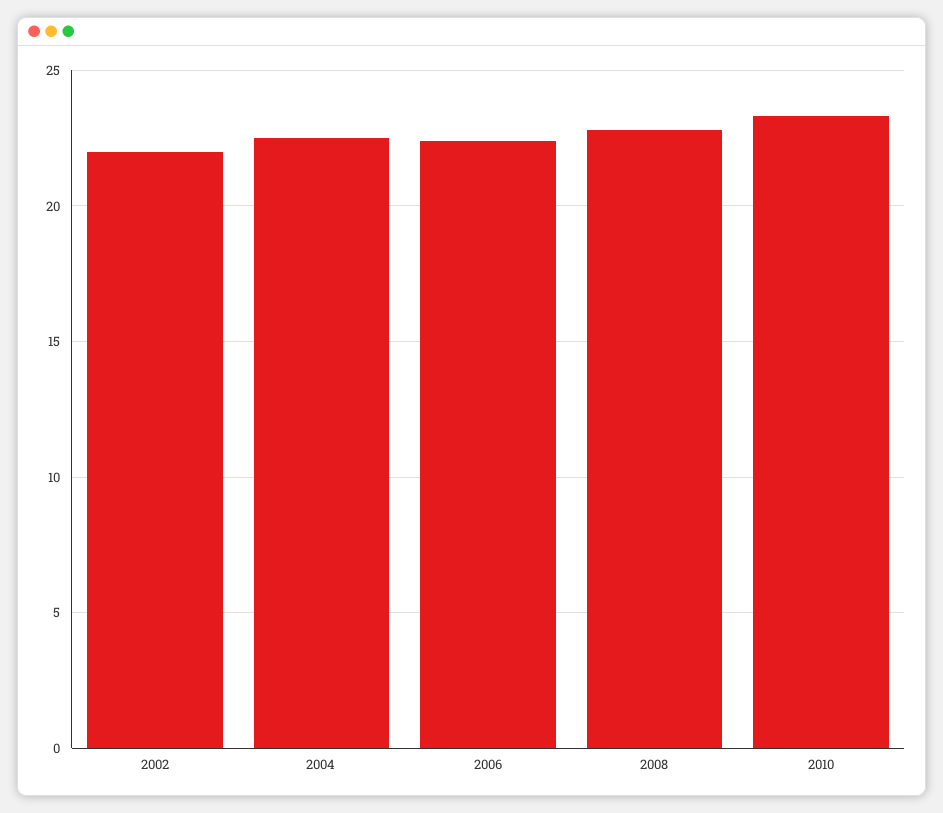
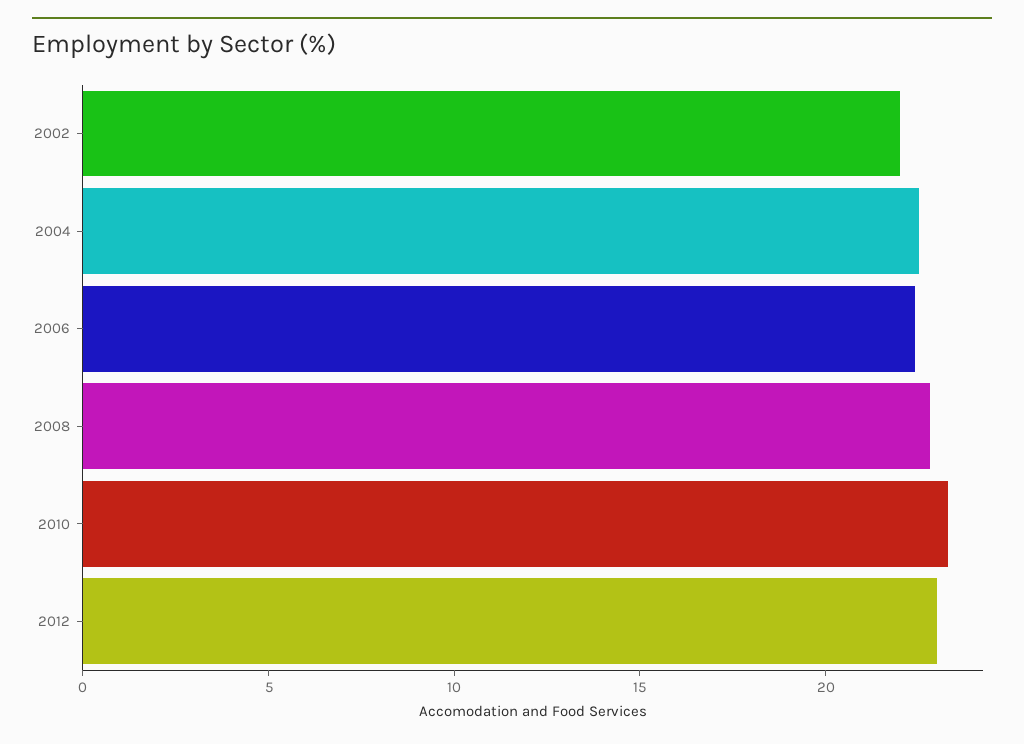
2012: none -> 23

